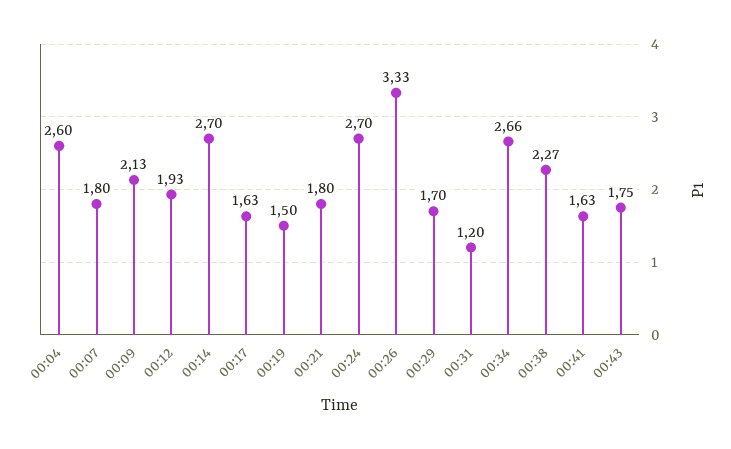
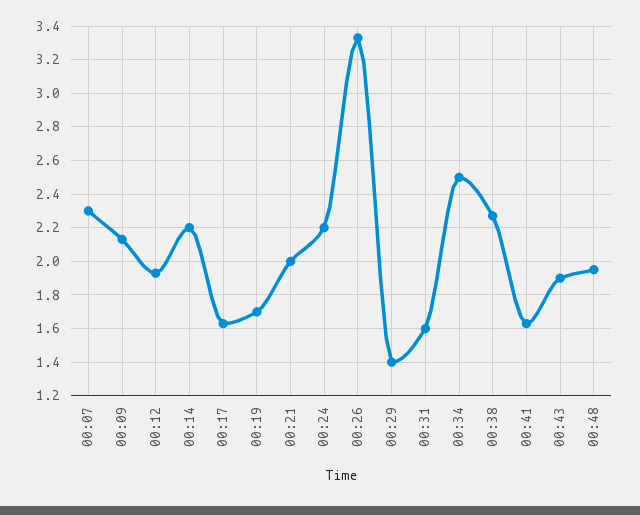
00:04: 2.6 -> none
00:07: 1.8 -> 2.3
00:14: 2.7 -> 2.2
00:19: 1.5 -> 1.7
00:21: 1.8 -> 2
00:24: 2.7 -> 2.2
00:29: 1.7 -> 1.4
00:31: 1.2 -> 1.6
00:34: 2.66 -> 2.5
00:43: 1.75 -> 1.9
00:48: none -> 1.95

